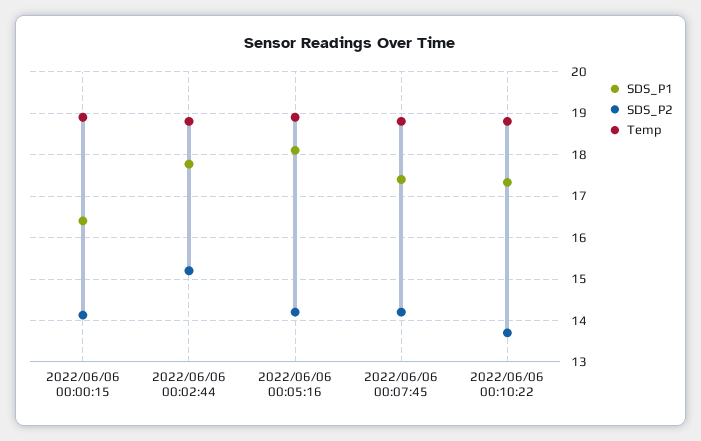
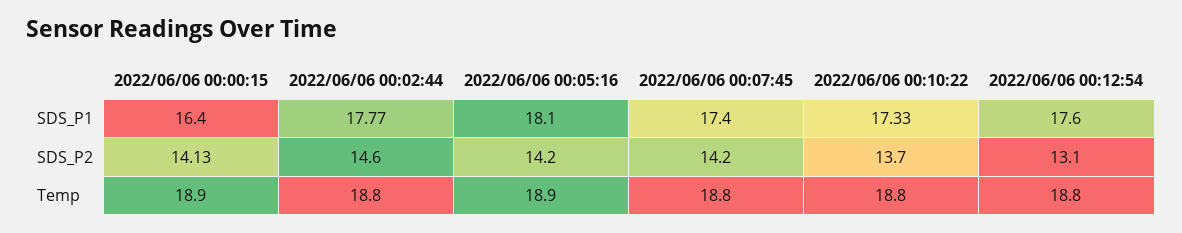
SDS_P2, 2022/06/06 00:02:44: 15.2 -> 14.6
SDS_P1, 2022/06/06 00:12:54: none -> 17.6
SDS_P2, 2022/06/06 00:12:54: none -> 13.1
Temp, 2022/06/06 00:12:54: none -> 18.8

